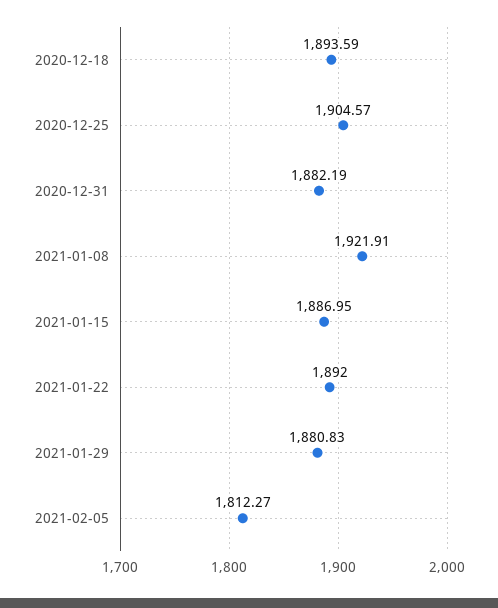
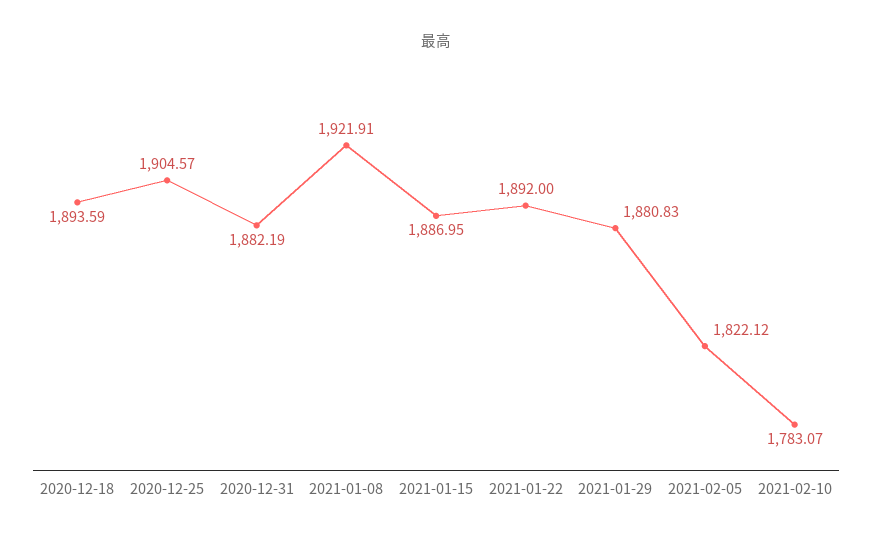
2021-02-05: 1812.27 -> 1822.12
2021-02-10: none -> 1783.07

